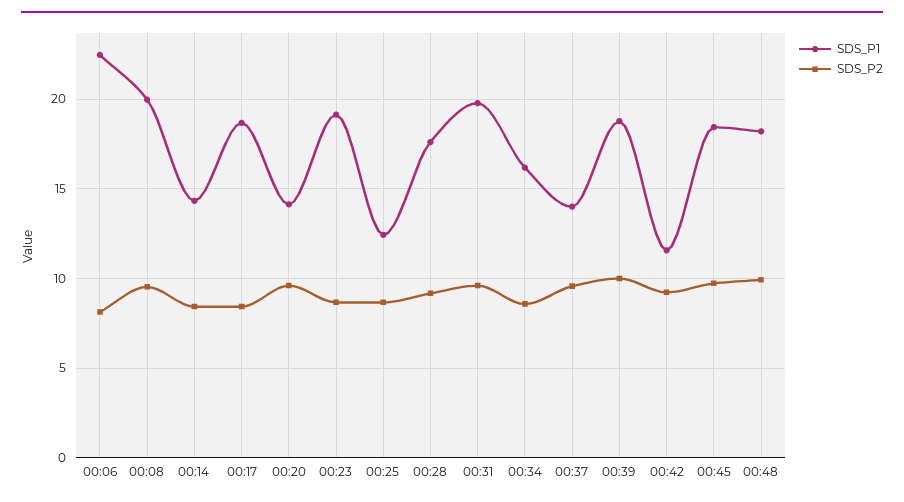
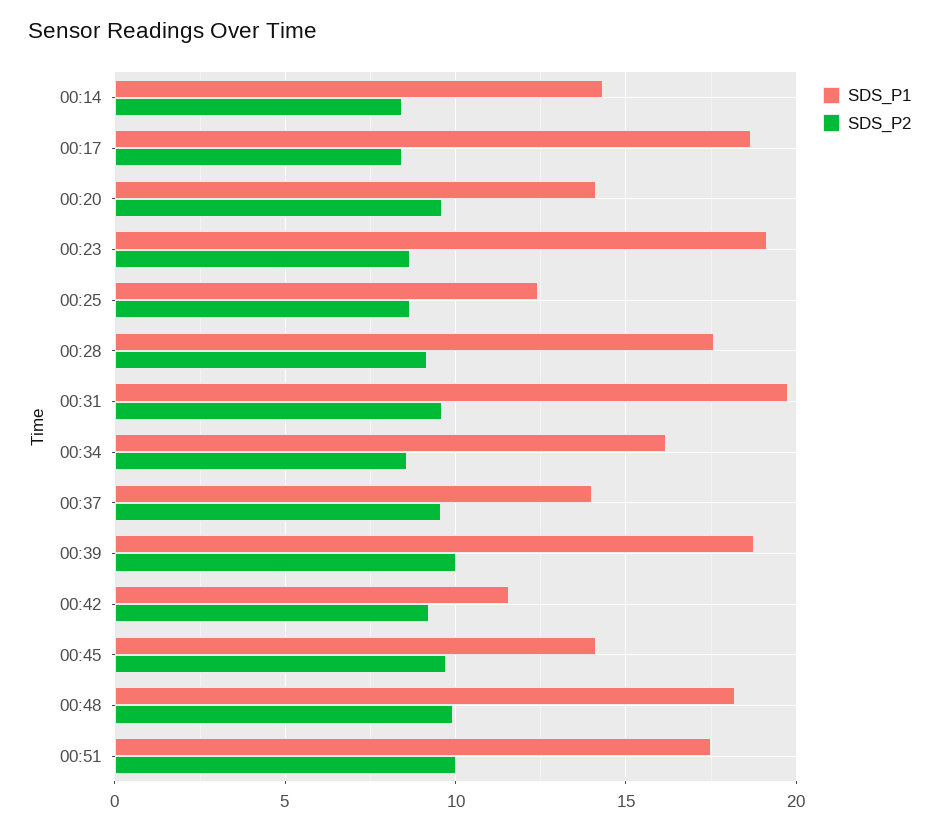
SDS_P1, 00:06: 22.5 -> none
SDS_P2, 00:06: 8 -> none
SDS_P1, 00:08: 20 -> none
SDS_P2, 00:08: 9.5 -> none
SDS_P1, 00:45: 18.5 -> 14
SDS_P1, 00:51: none -> 17.5
SDS_P2, 00:51: none -> 10

